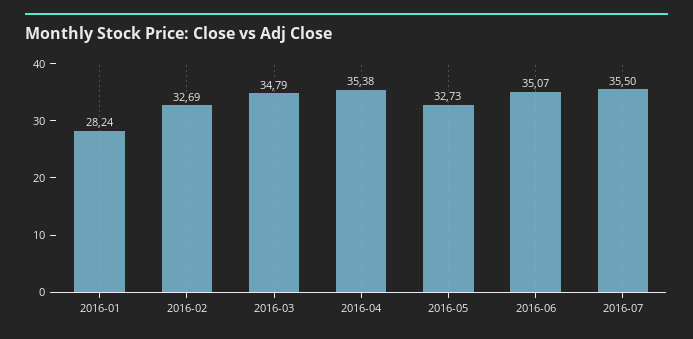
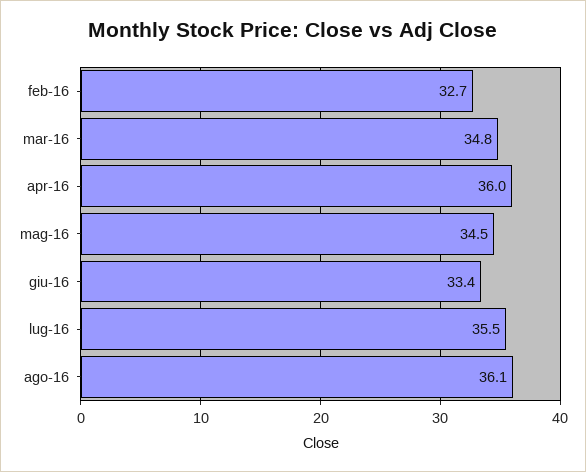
2016-01: 28.24 -> none
2016-04: 35.38 -> 36
2016-05: 32.73 -> 34.5
2016-06: 35.07 -> 33.4
ago-16: none -> 36.1

